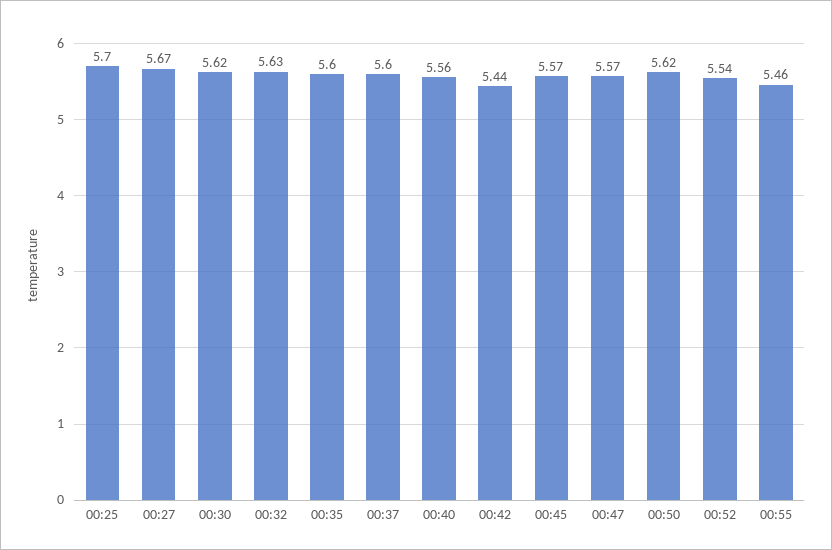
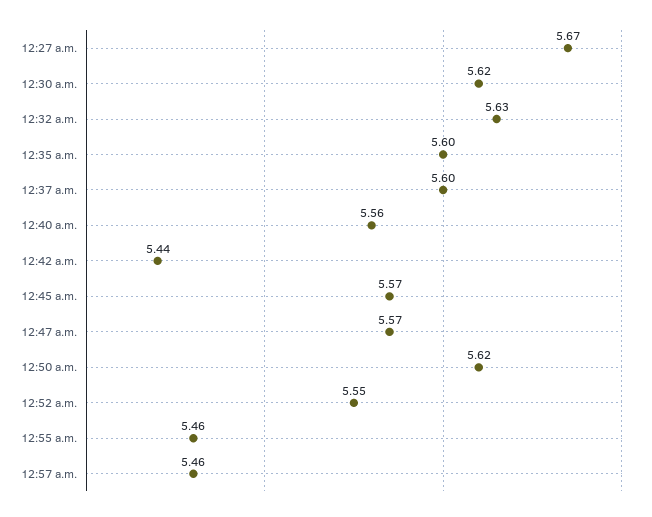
00:25: 5.7 -> none
00:52: 5.54 -> 5.55
12:57 a.m.: none -> 5.46

